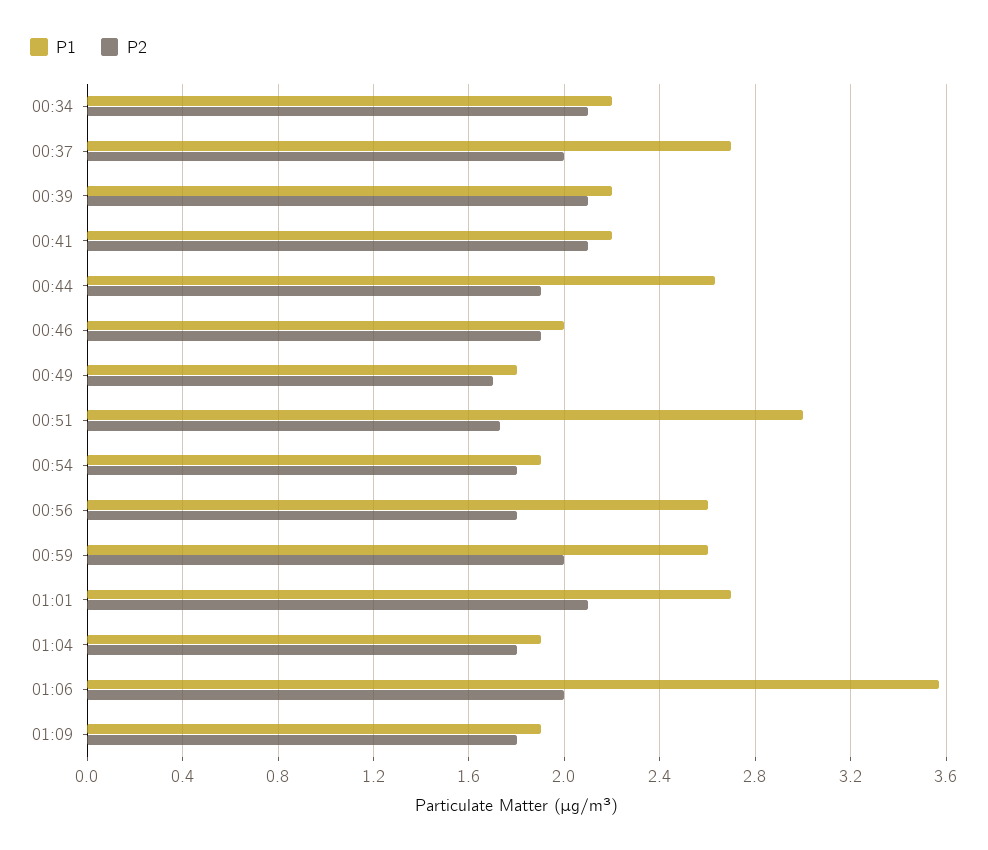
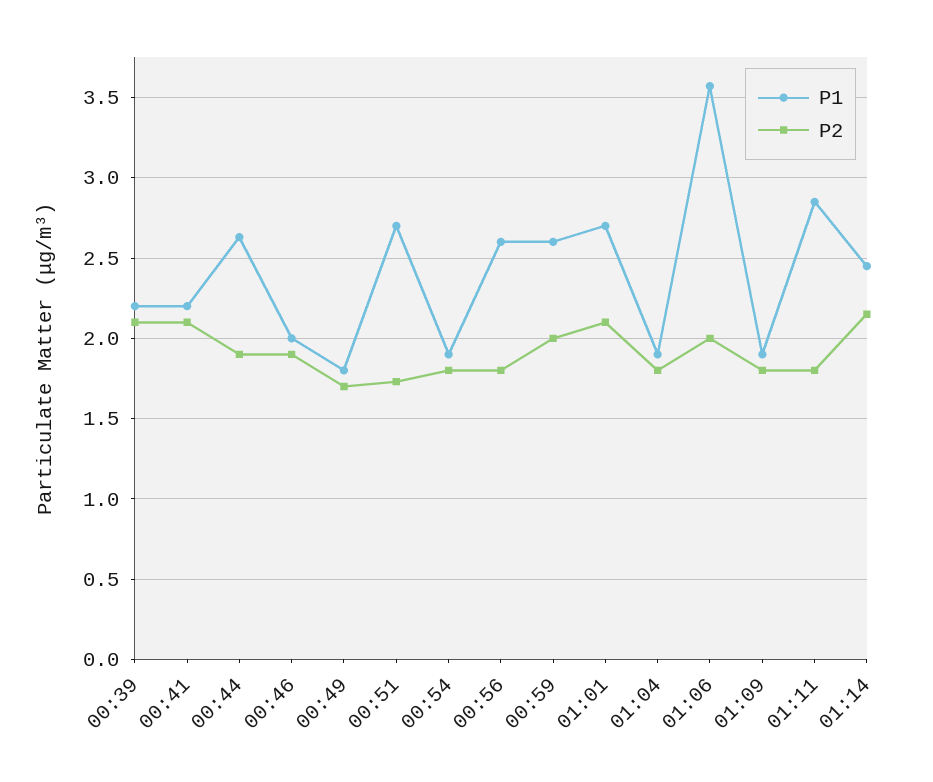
P1, 00:34: 2.2 -> none
P2, 00:34: 2.1 -> none
P1, 00:37: 2.7 -> none
P2, 00:37: 2 -> none
P1, 00:51: 3 -> 2.7
P1, 01:11: none -> 2.85
P2, 01:11: none -> 1.8
P1, 01:14: none -> 2.45
P2, 01:14: none -> 2.15

